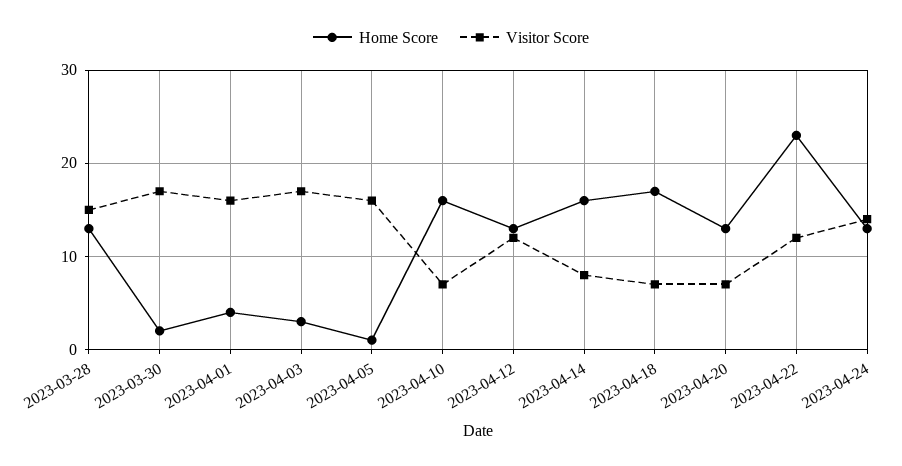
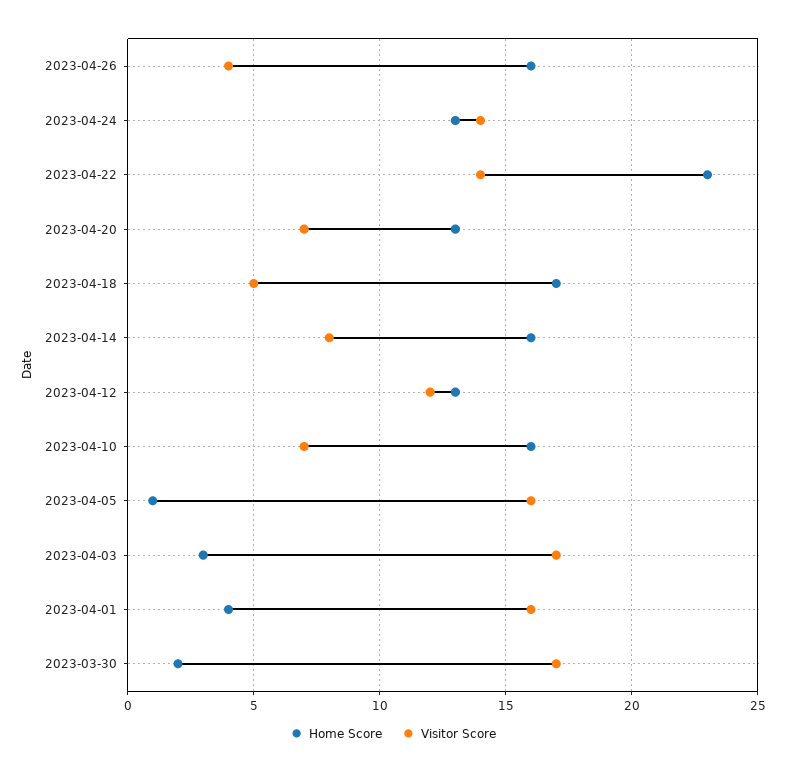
Home Score, 2023-03-28: 13 -> none
Visitor Score, 2023-03-28: 15 -> none
Visitor Score, 2023-04-18: 7 -> 5
Visitor Score, 2023-04-22: 12 -> 14
Home Score, 2023-04-26: none -> 16
Visitor Score, 2023-04-26: none -> 4

